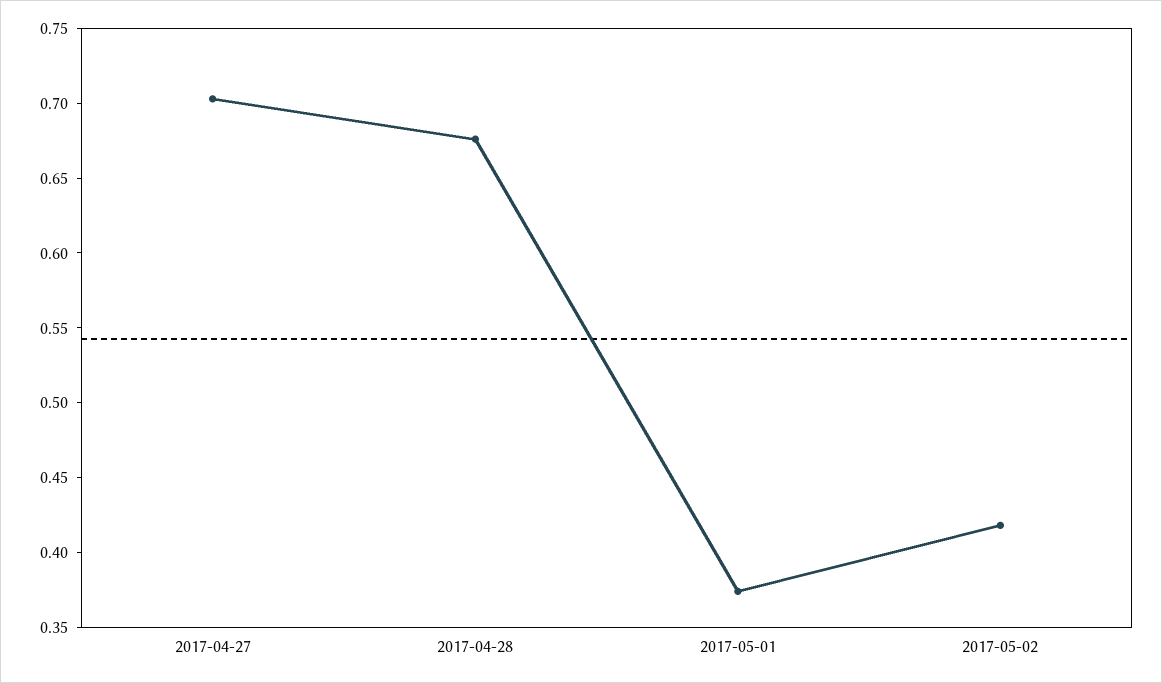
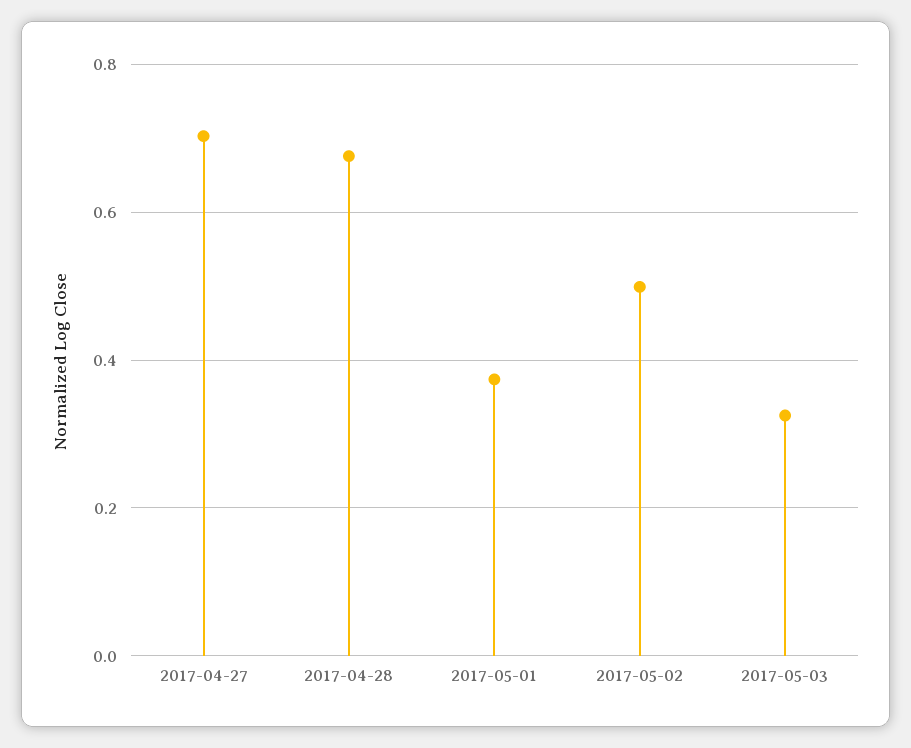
2017-05-02: 0.42 -> 0.5
2017-05-03: none -> 0.32

